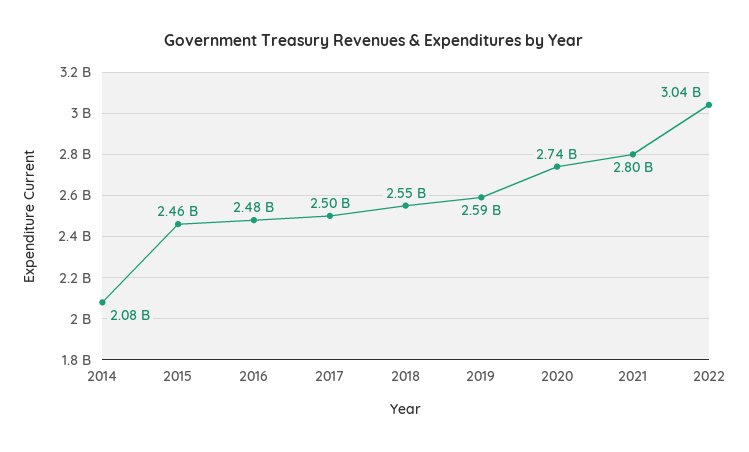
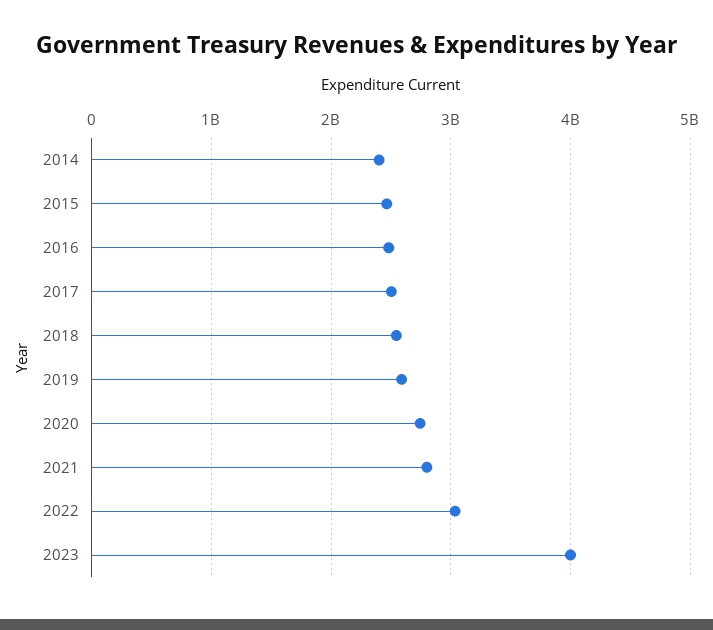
2014: 2080000000 -> 2400000000
2023: none -> 4000000000

